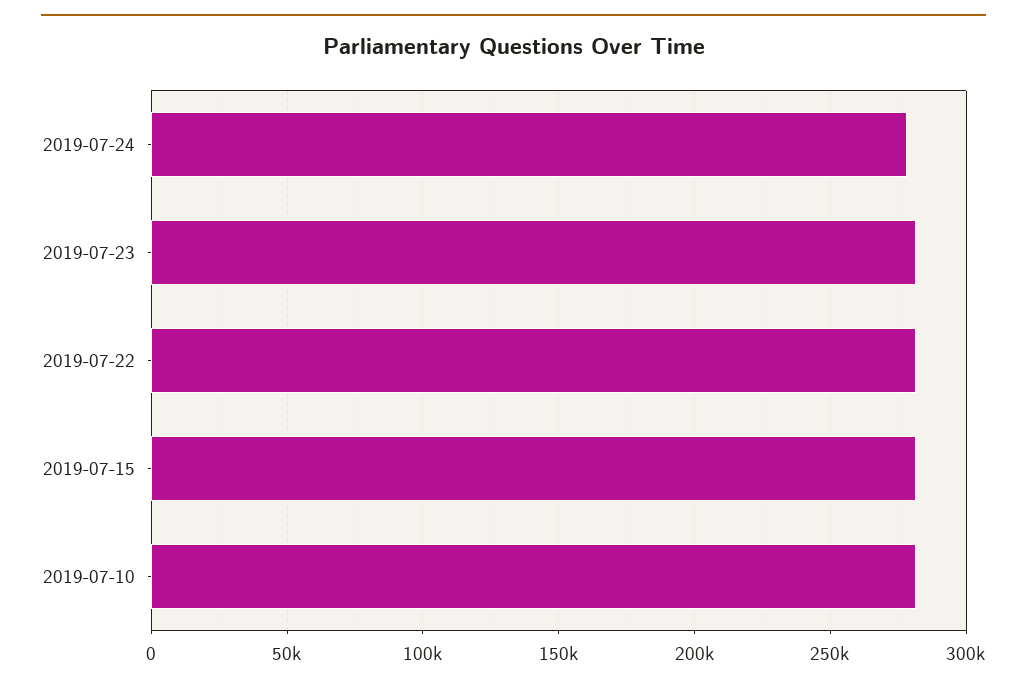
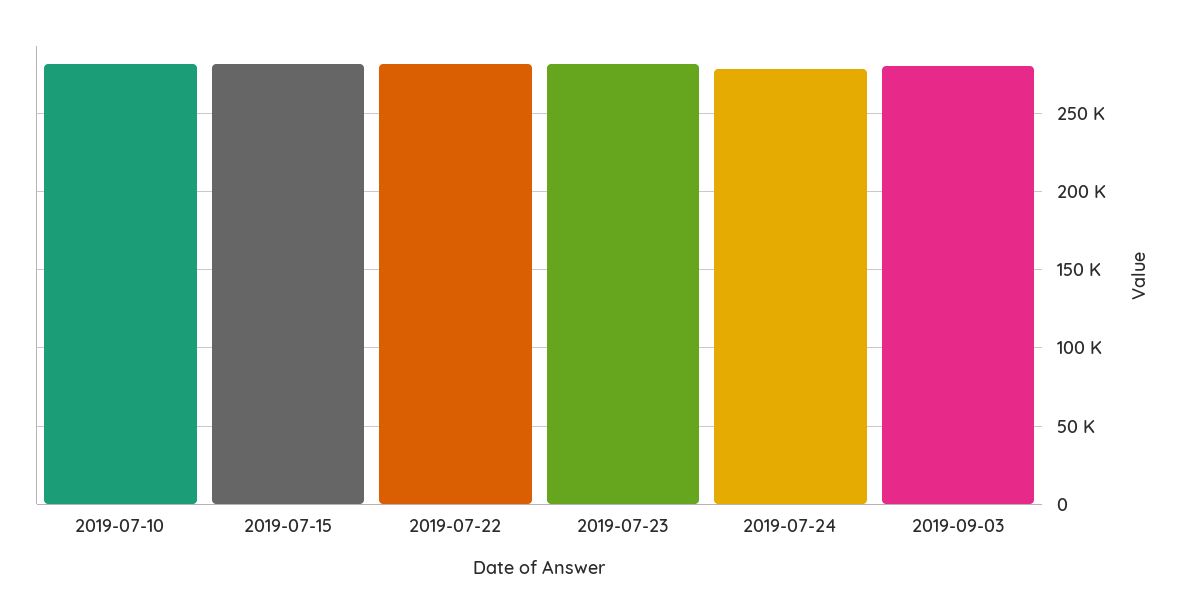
2019-09-03: none -> 280000

